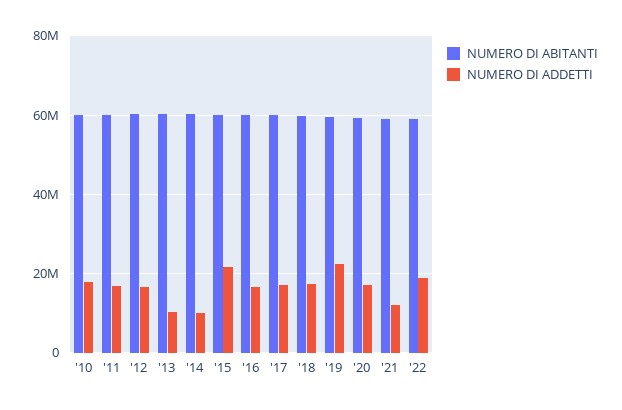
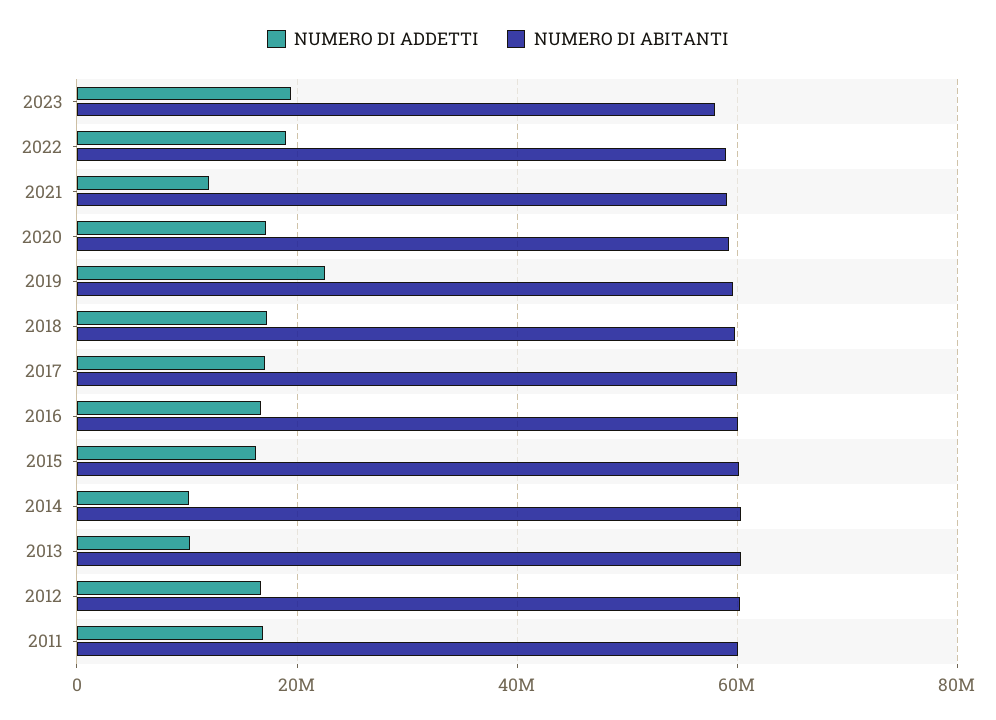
NUMERO DI ABITANTI, '10: 60000000 -> none
NUMERO DI ADDETTI, '10: 18000000 -> none
NUMERO DI ADDETTI, '15: 22000000 -> 16000000
NUMERO DI ADDETTI, 2023: none -> 20000000
NUMERO DI ABITANTI, 2023: none -> 58000000

